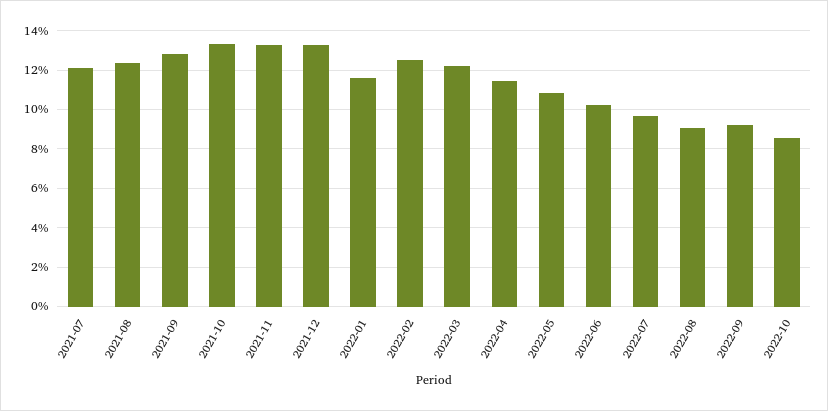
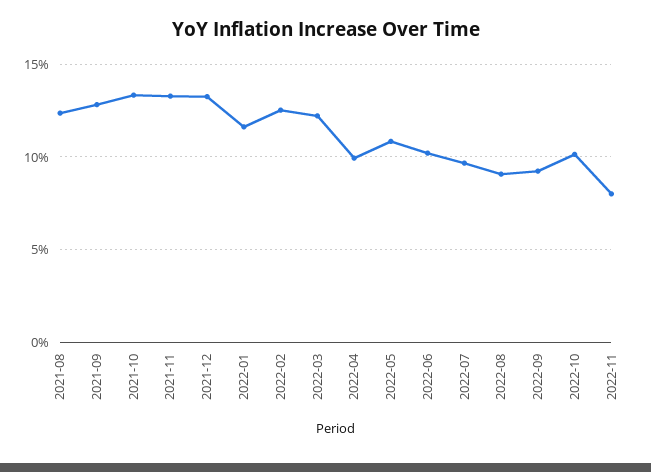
2021-07: 12 -> none
2022-04: 11.5 -> 10
2022-10: 8.5 -> 10
2022-11: none -> 8

